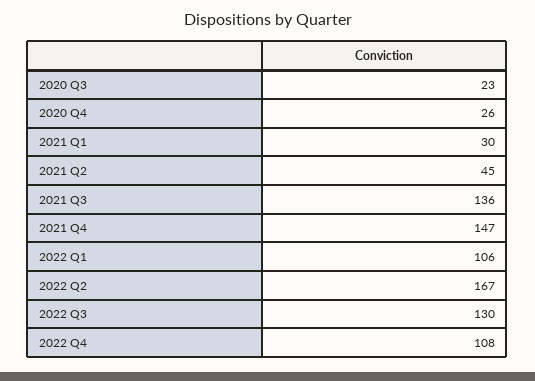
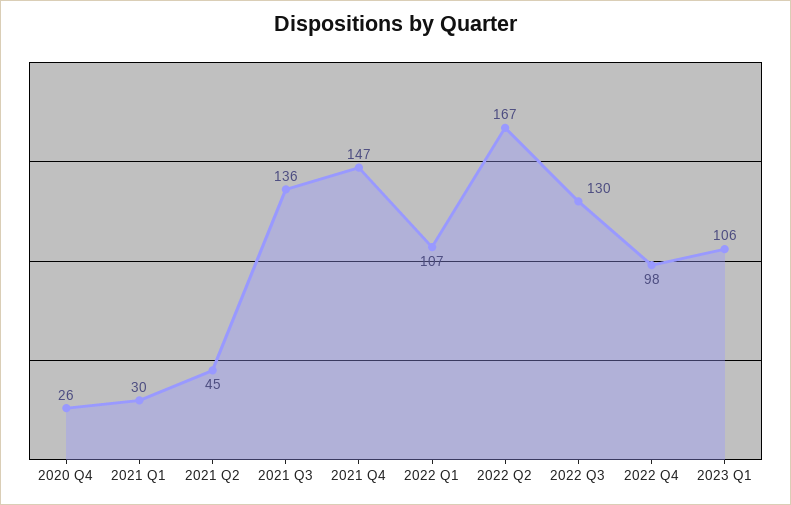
2020 Q3: 23 -> none
2022 Q1: 106 -> 107
2022 Q4: 108 -> 98
2023 Q1: none -> 106

